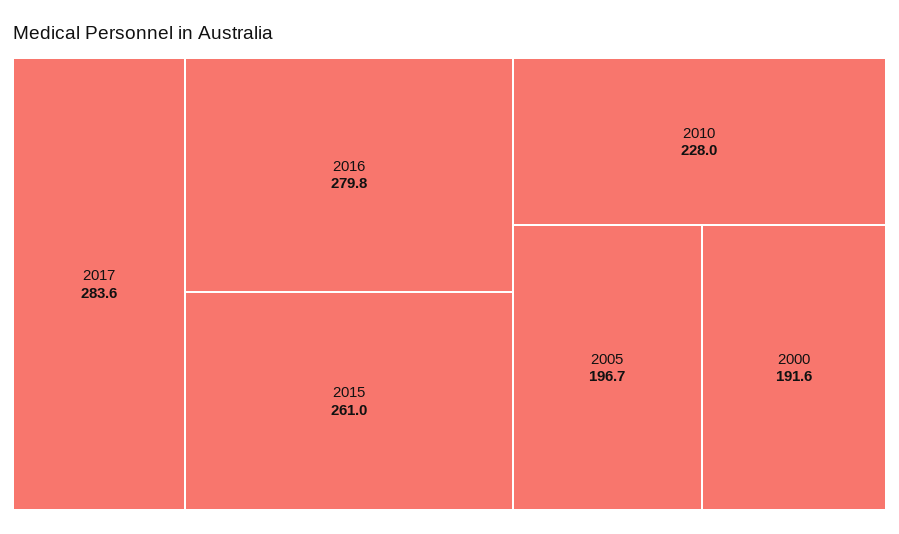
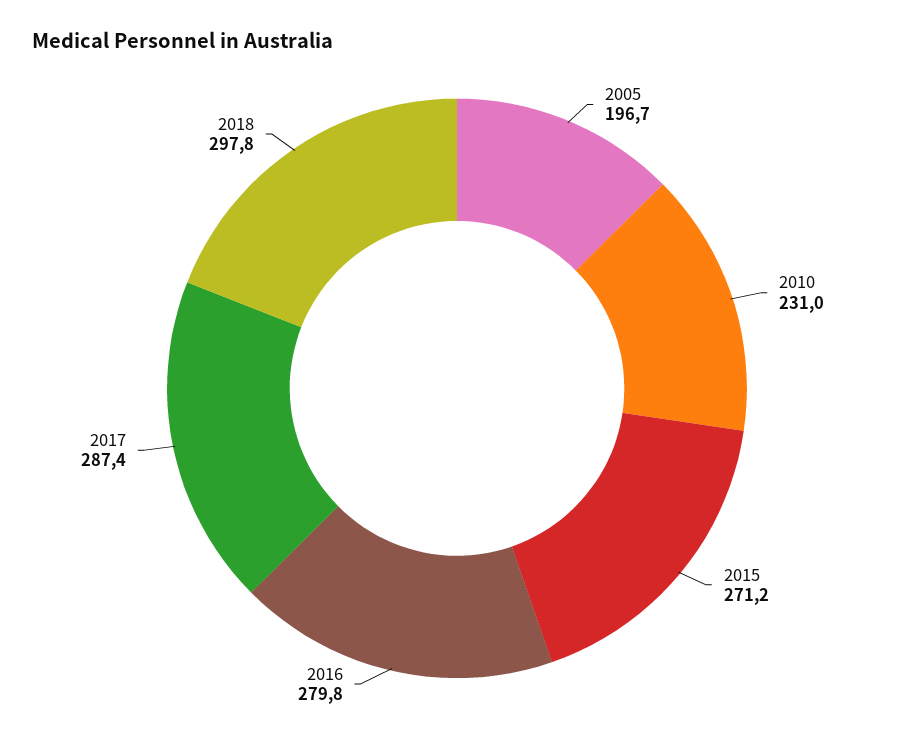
2017: 283.6 -> 287.4
2015: 261 -> 271.2
2010: 228 -> 231
2000: 191.6 -> none
2018: none -> 297.8

